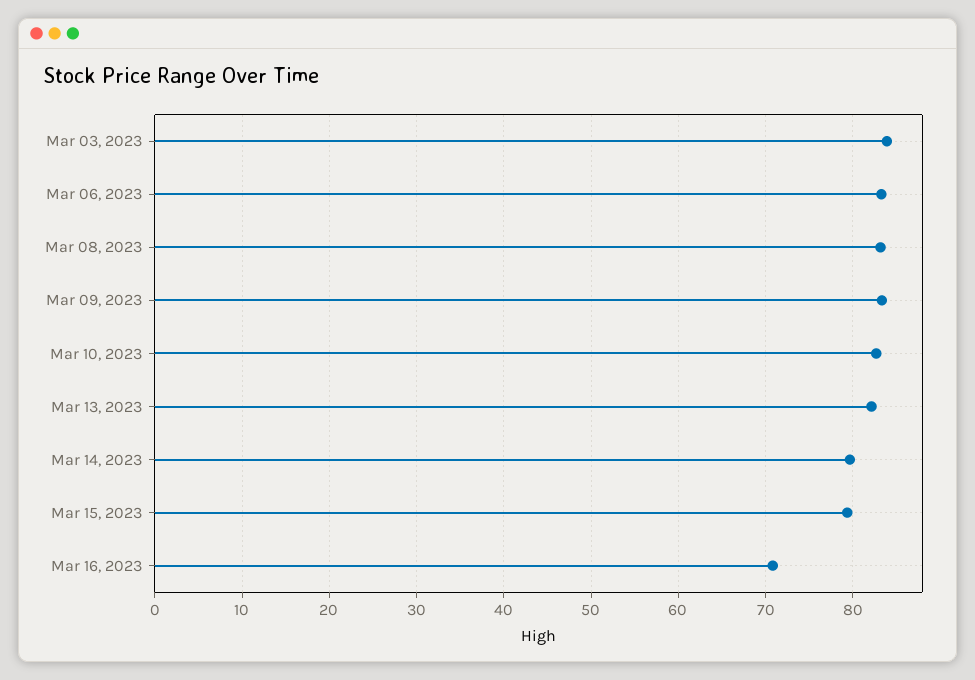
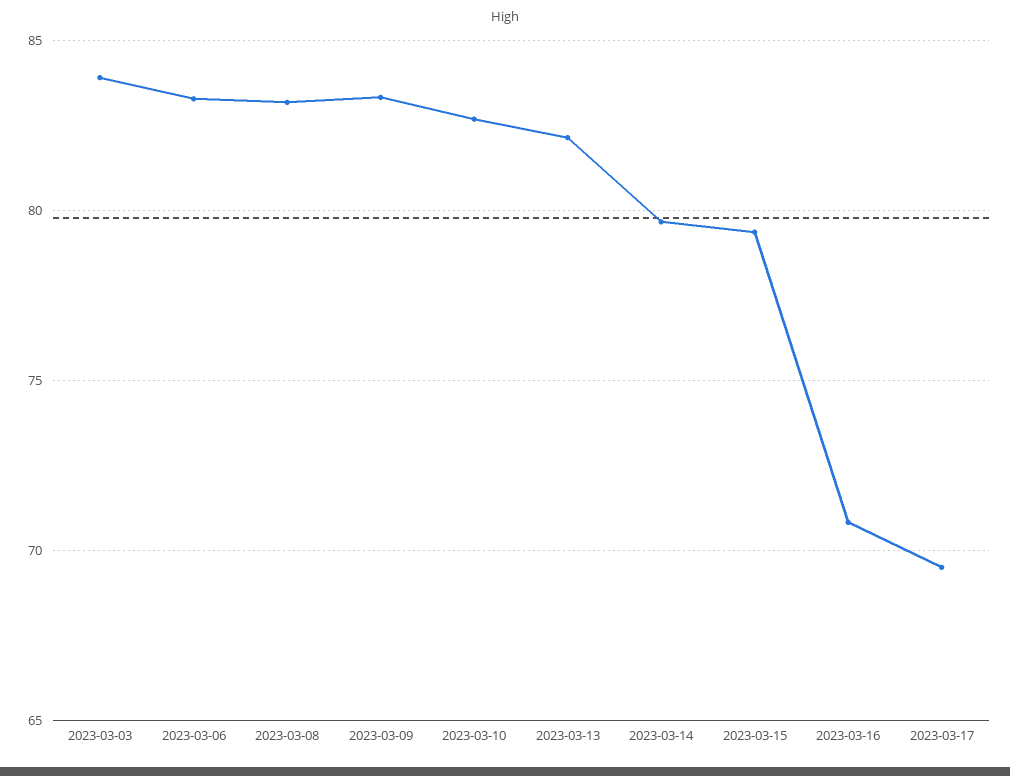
2023-03-17: none -> 69.5

